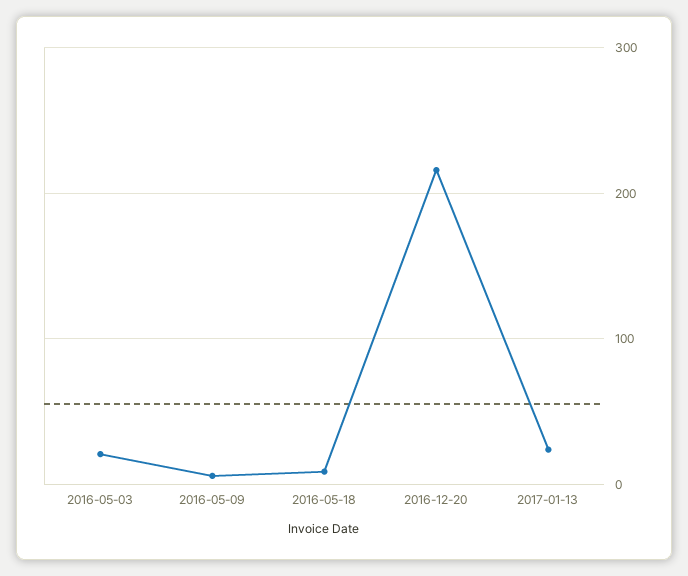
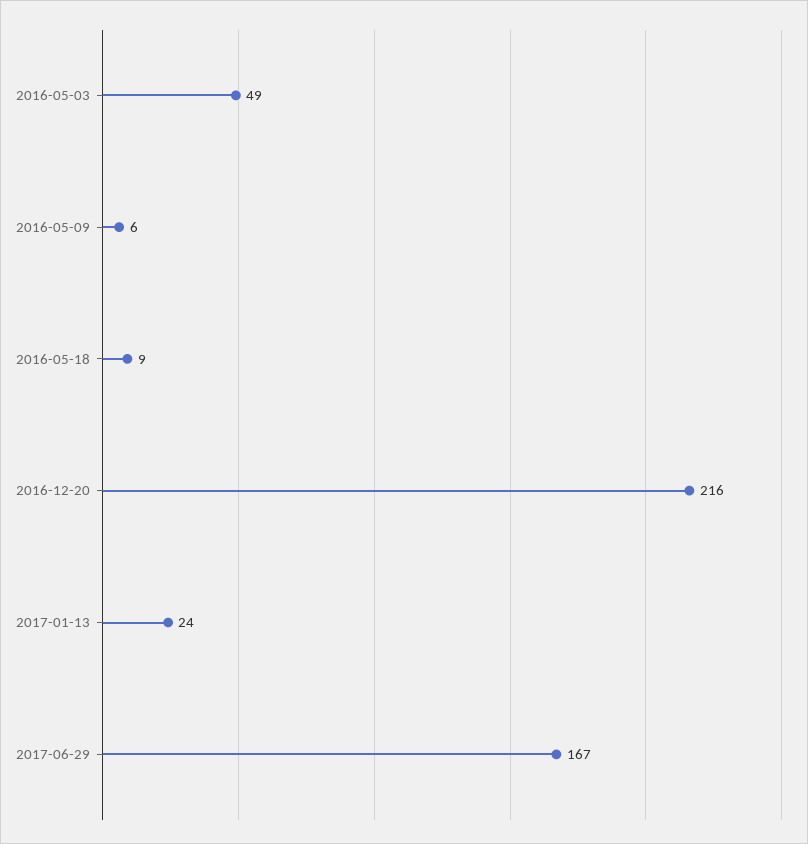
2016-05-03: 20 -> 49
2017-06-29: none -> 167

